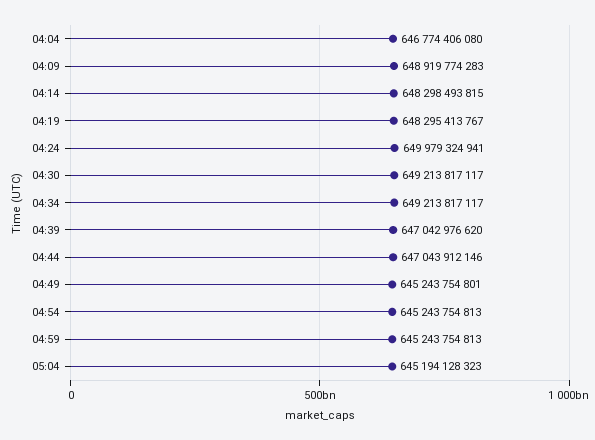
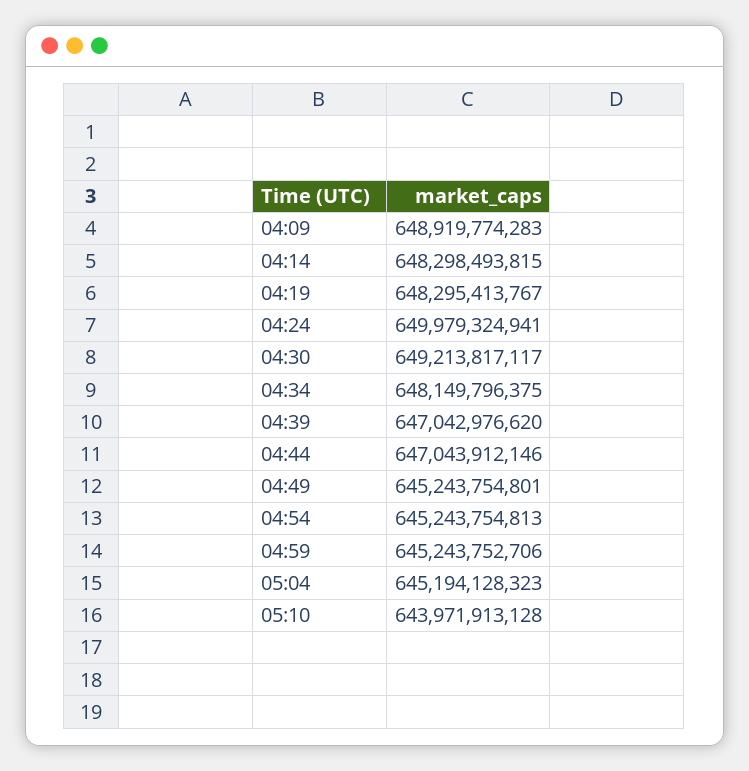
04:04: 646774406080 -> none
04:34: 649213817117 -> 648149796375
04:59: 645243754813 -> 645243752706
05:10: none -> 643971913128

